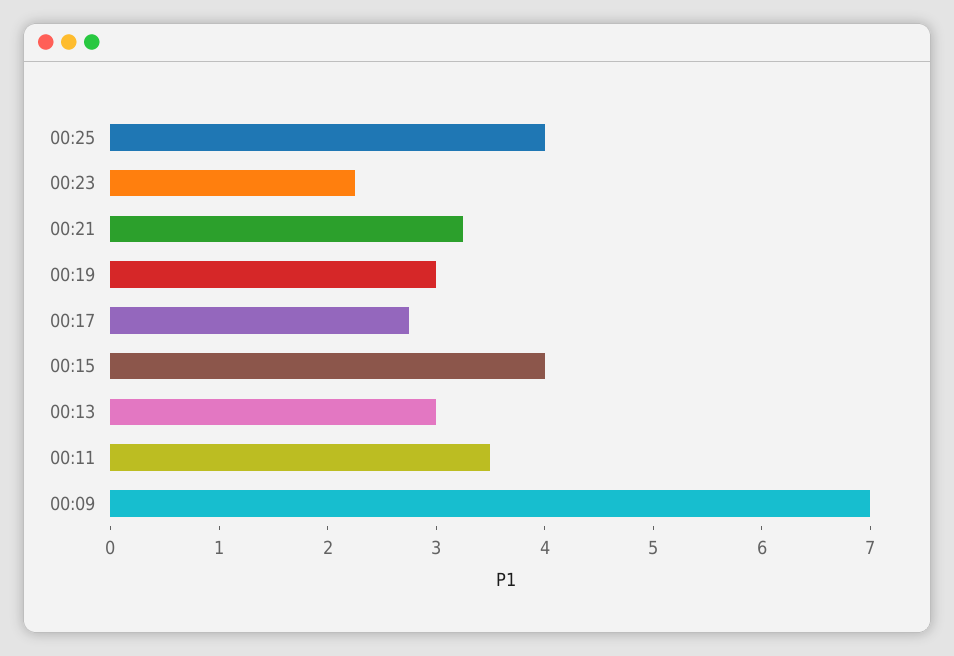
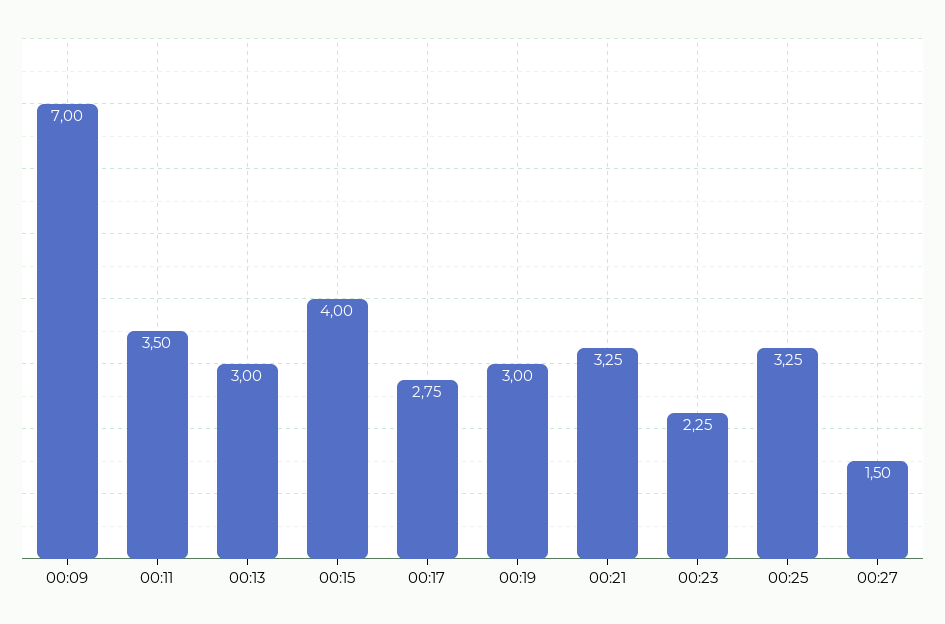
00:25: 4 -> 3.25
00:27: none -> 1.5

